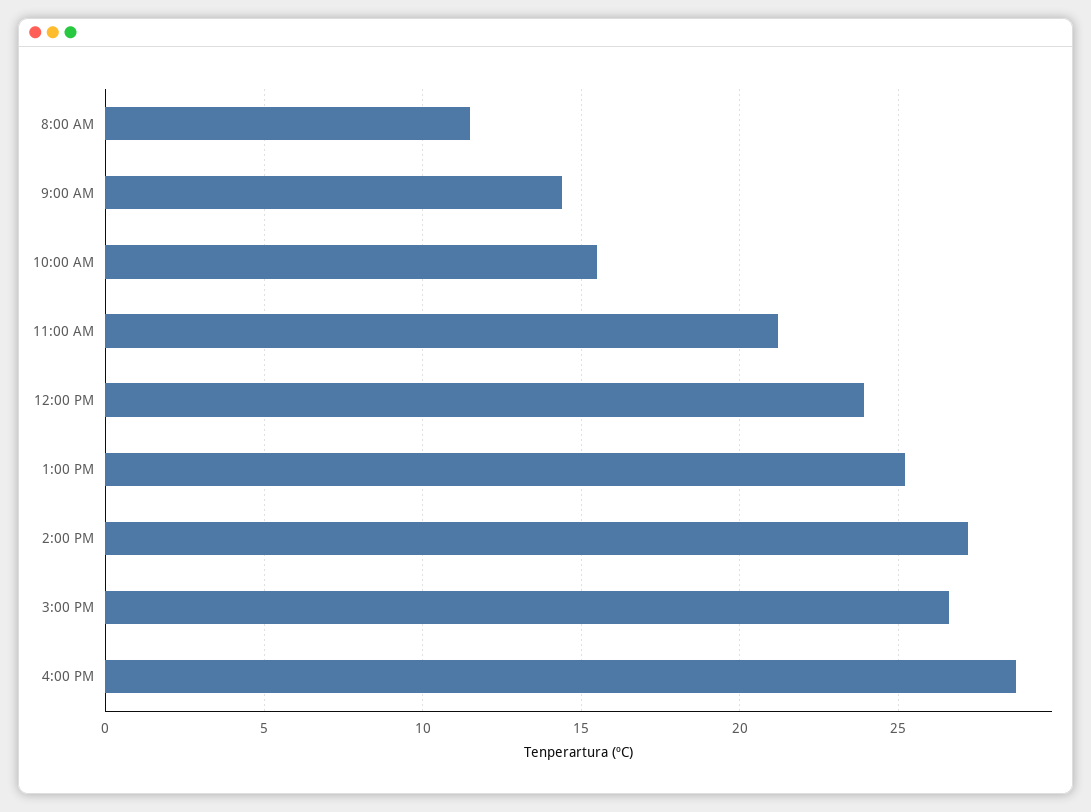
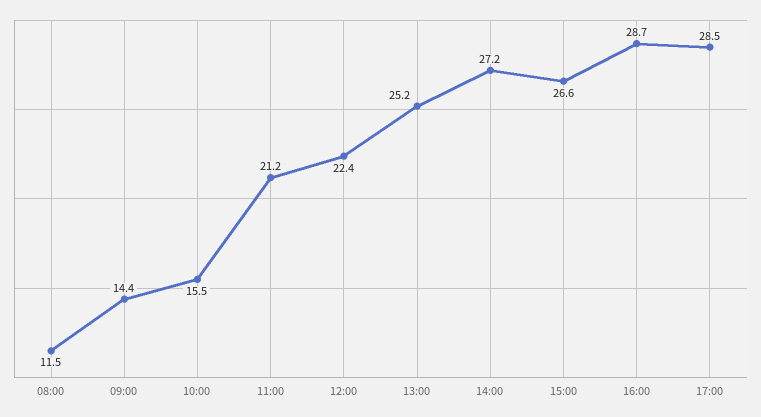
12:00 PM: 24 -> 22.4
17:00: none -> 28.5

